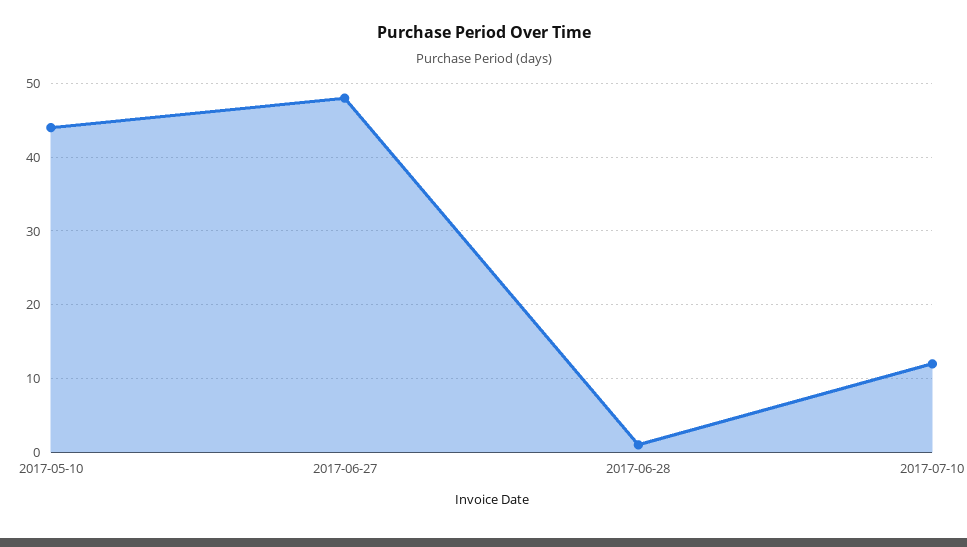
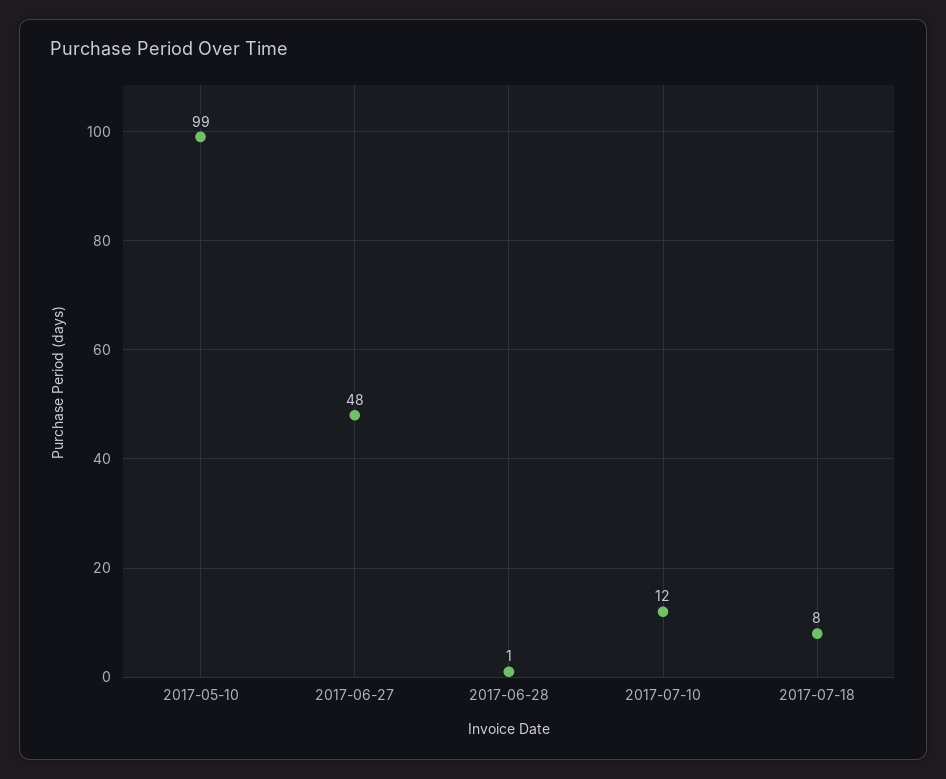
2017-05-10: 44 -> 99
2017-07-18: none -> 8

